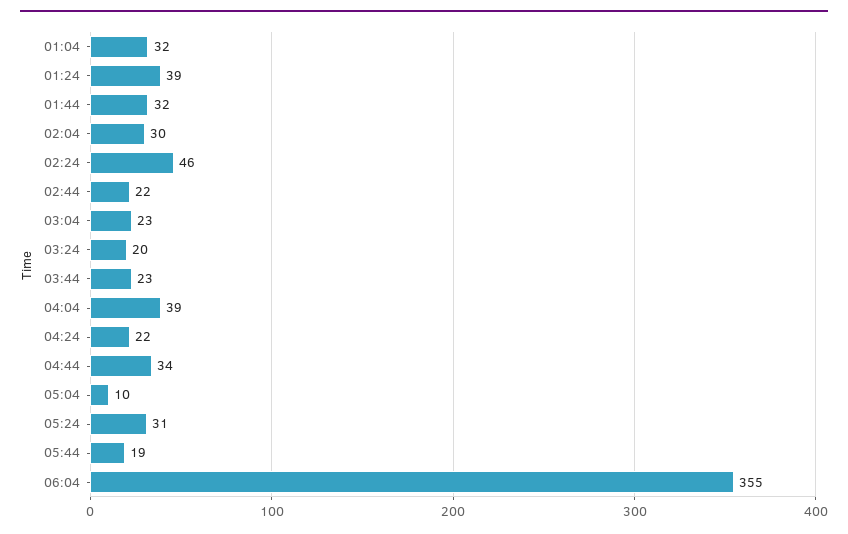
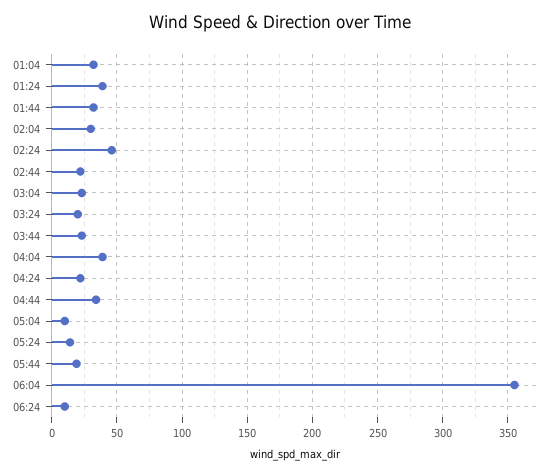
05:24: 31 -> 15
06:24: none -> 10

